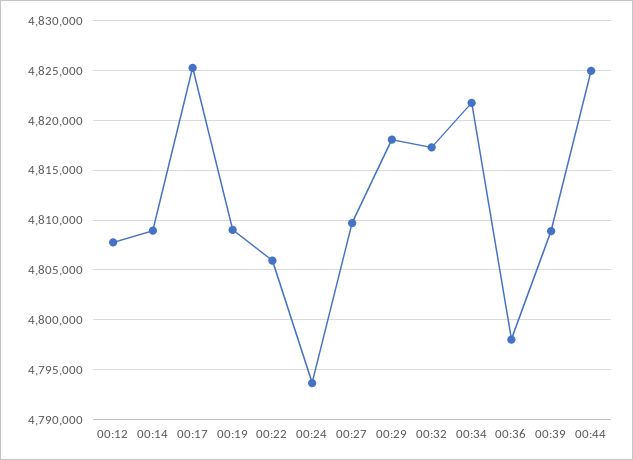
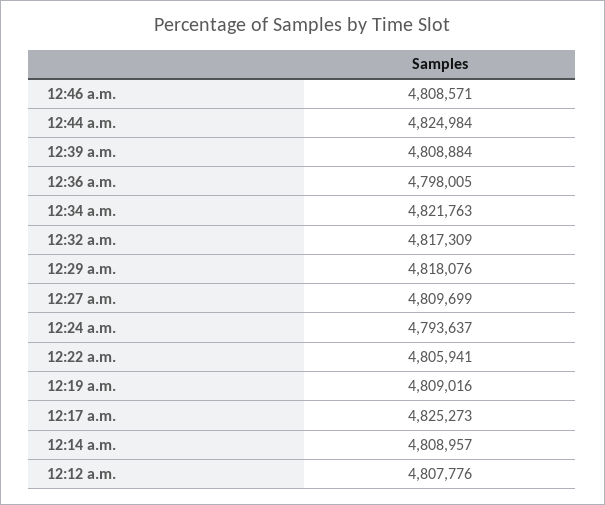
12:46 a.m.: none -> 4808571

